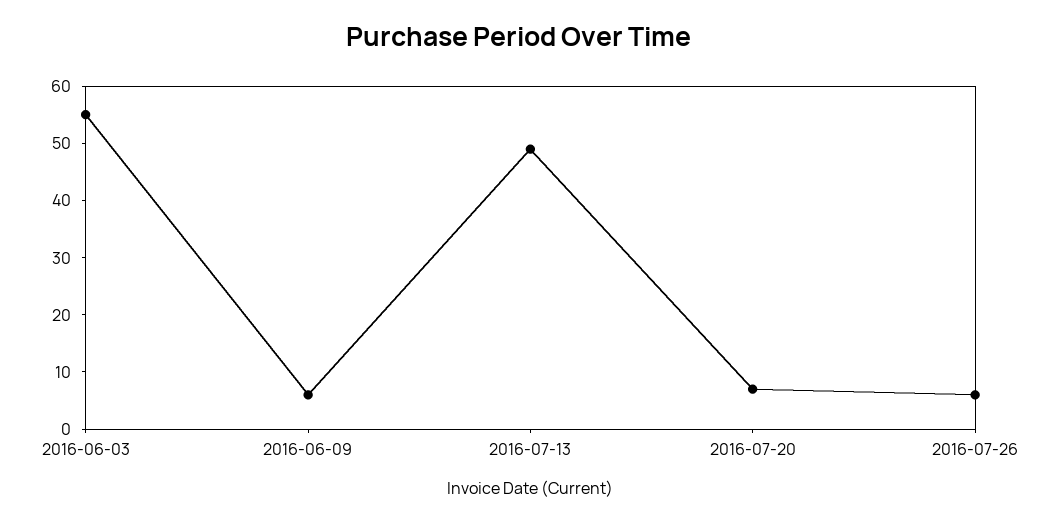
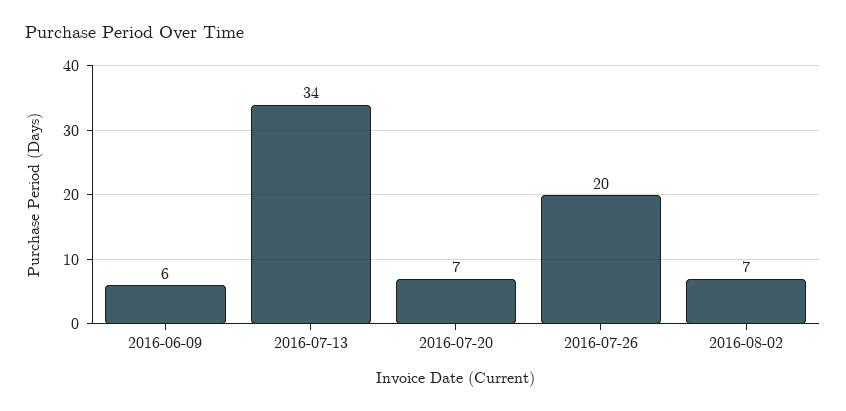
2016-06-03: 55 -> none
2016-07-13: 50 -> 34
2016-07-26: 5 -> 20
2016-08-02: none -> 7

